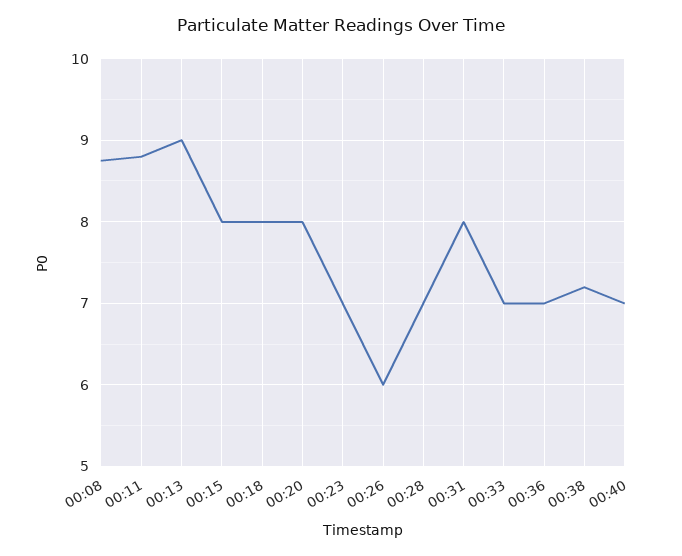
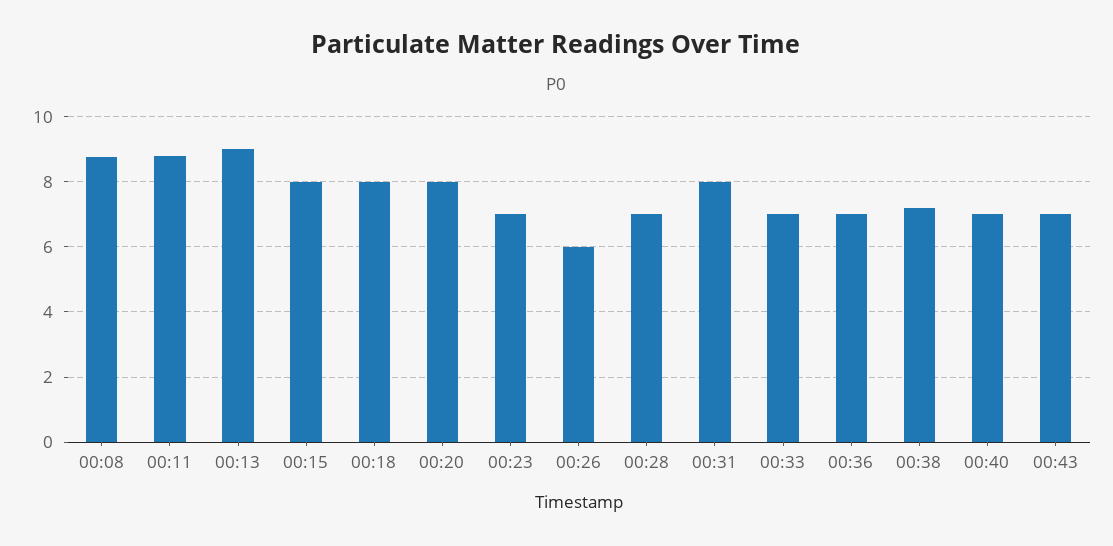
00:43: none -> 7

